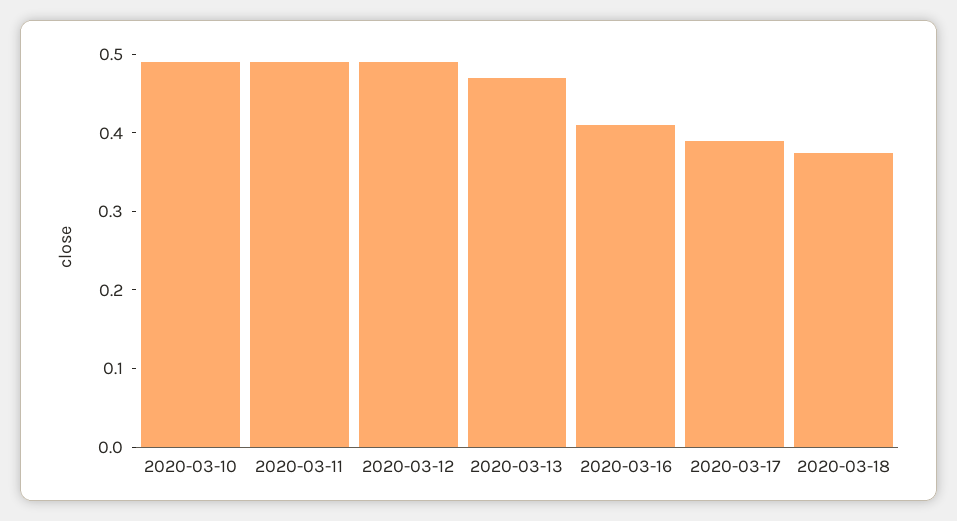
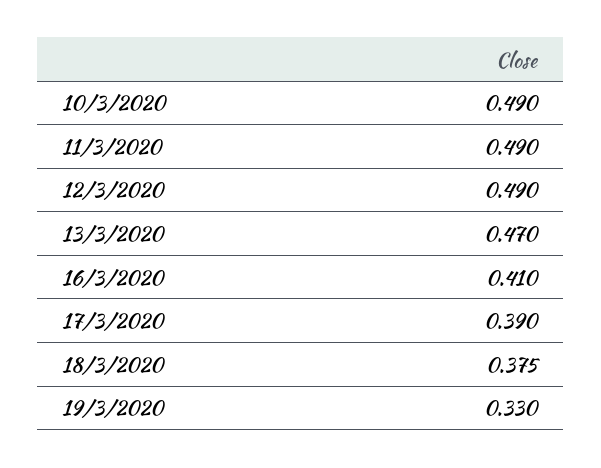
19/3/2020: none -> 0.33

